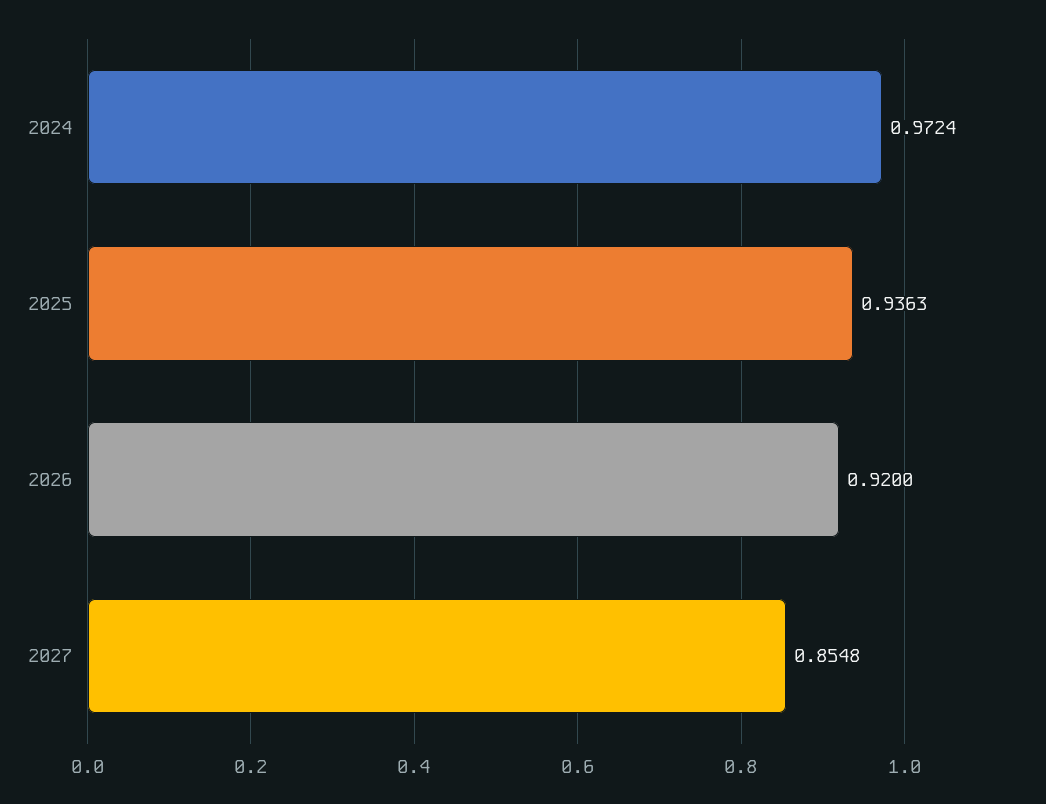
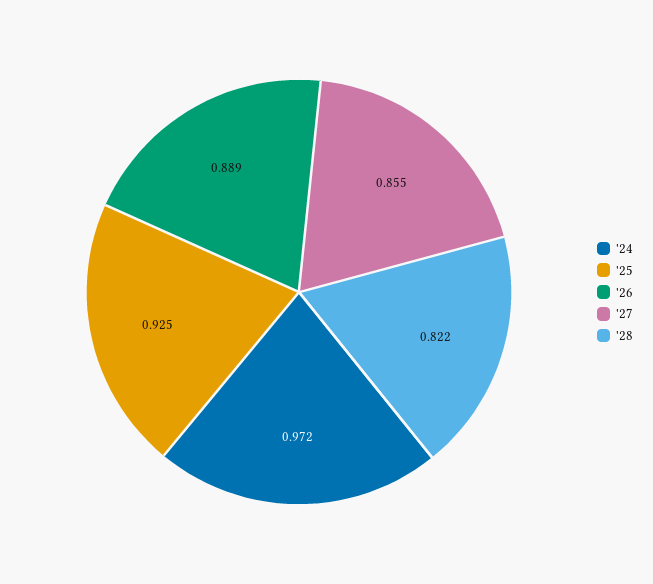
2025: 0.9363 -> 0.925
2026: 0.92 -> 0.889
'28: none -> 0.822

